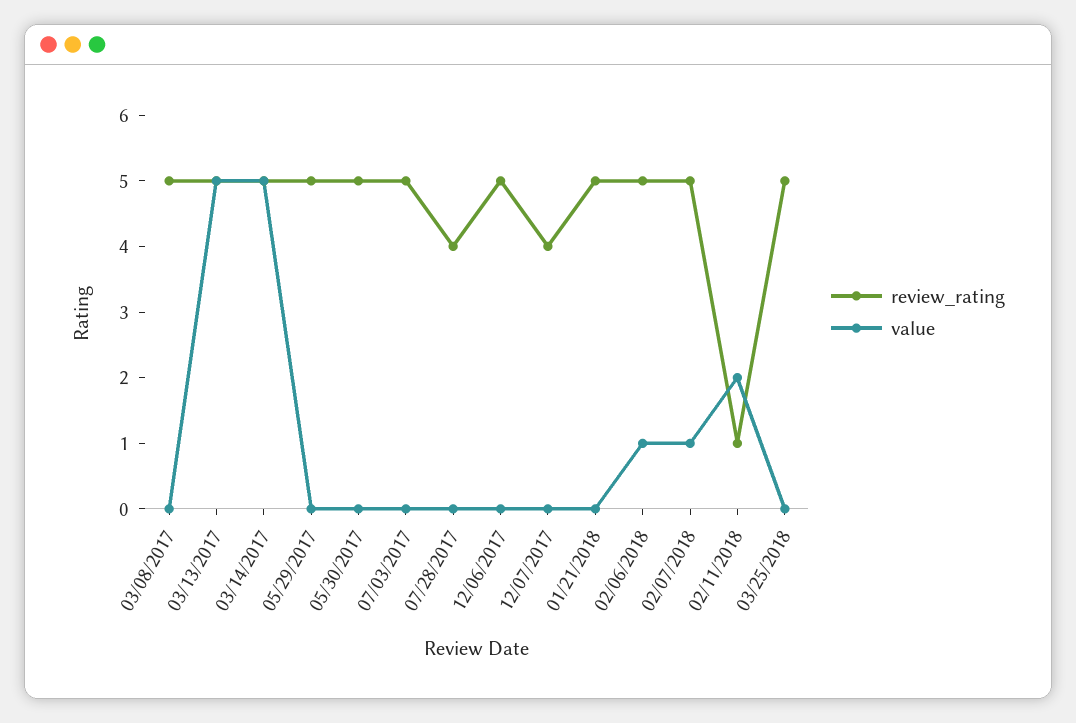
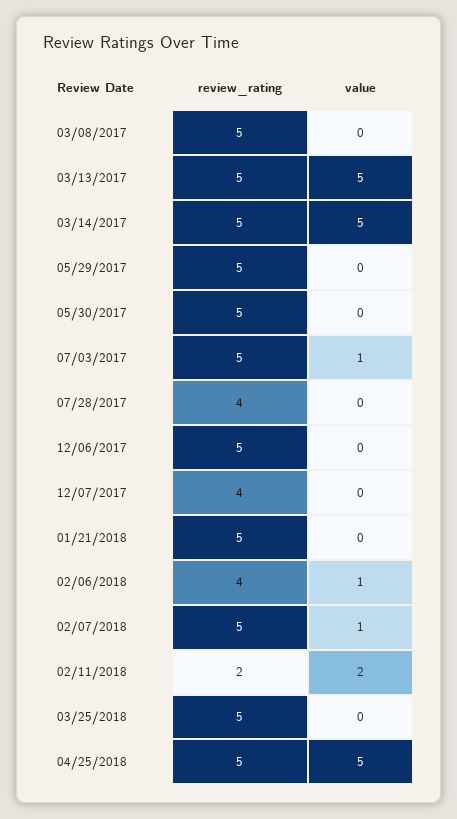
value, 07/03/2017: 0 -> 1
review_rating, 02/06/2018: 5 -> 4
review_rating, 02/11/2018: 1 -> 2
review_rating, 04/25/2018: none -> 5
value, 04/25/2018: none -> 5

